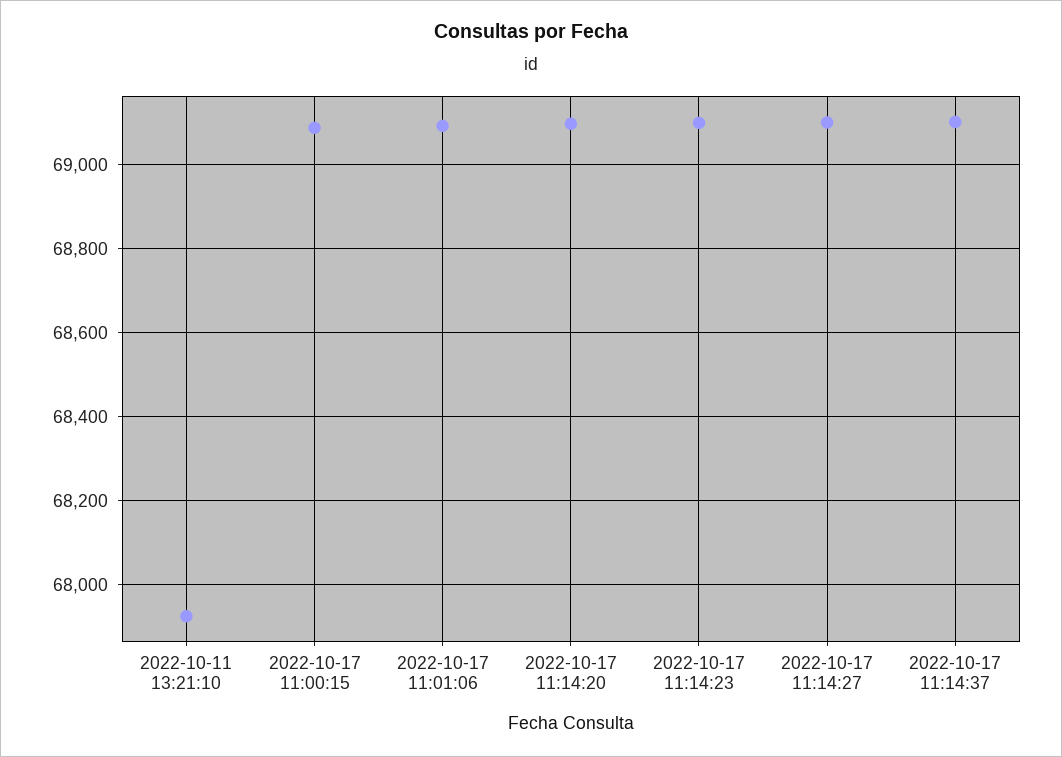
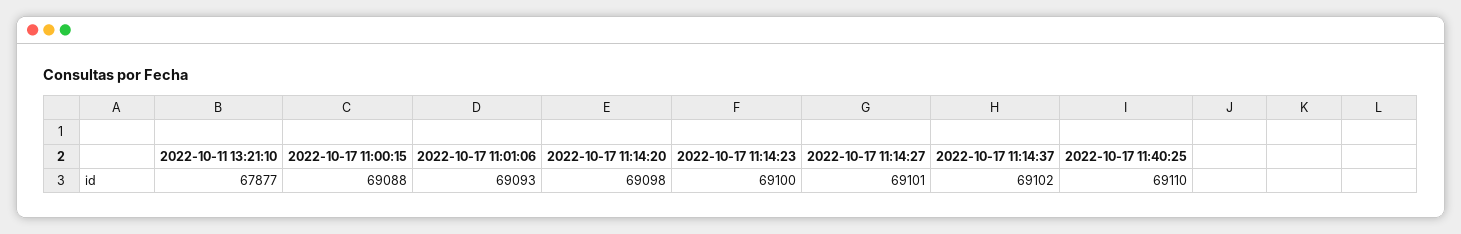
2022-10-11 13:21:10: 67920 -> 67877
2022-10-17 11:40:25: none -> 69110

